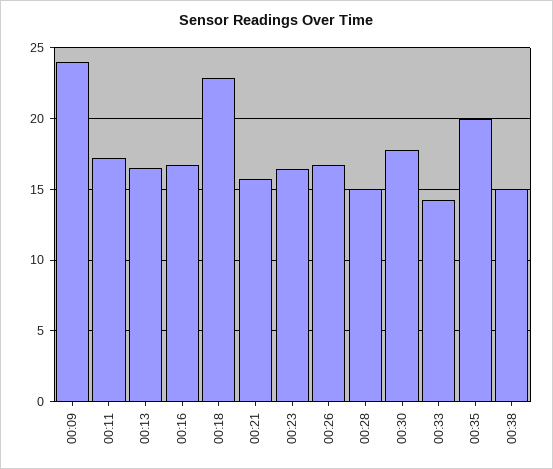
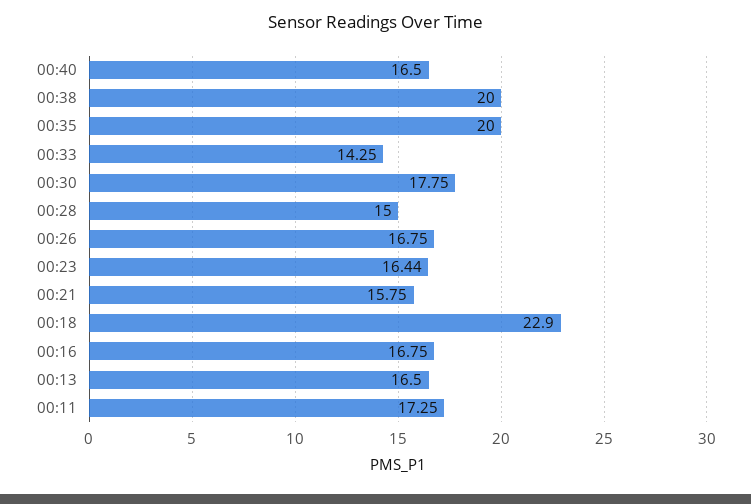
00:09: 24 -> none
00:38: 15 -> 20
00:40: none -> 16.5

